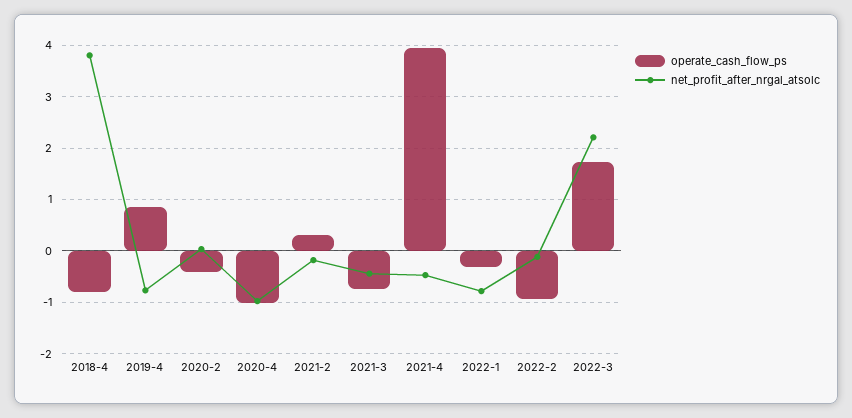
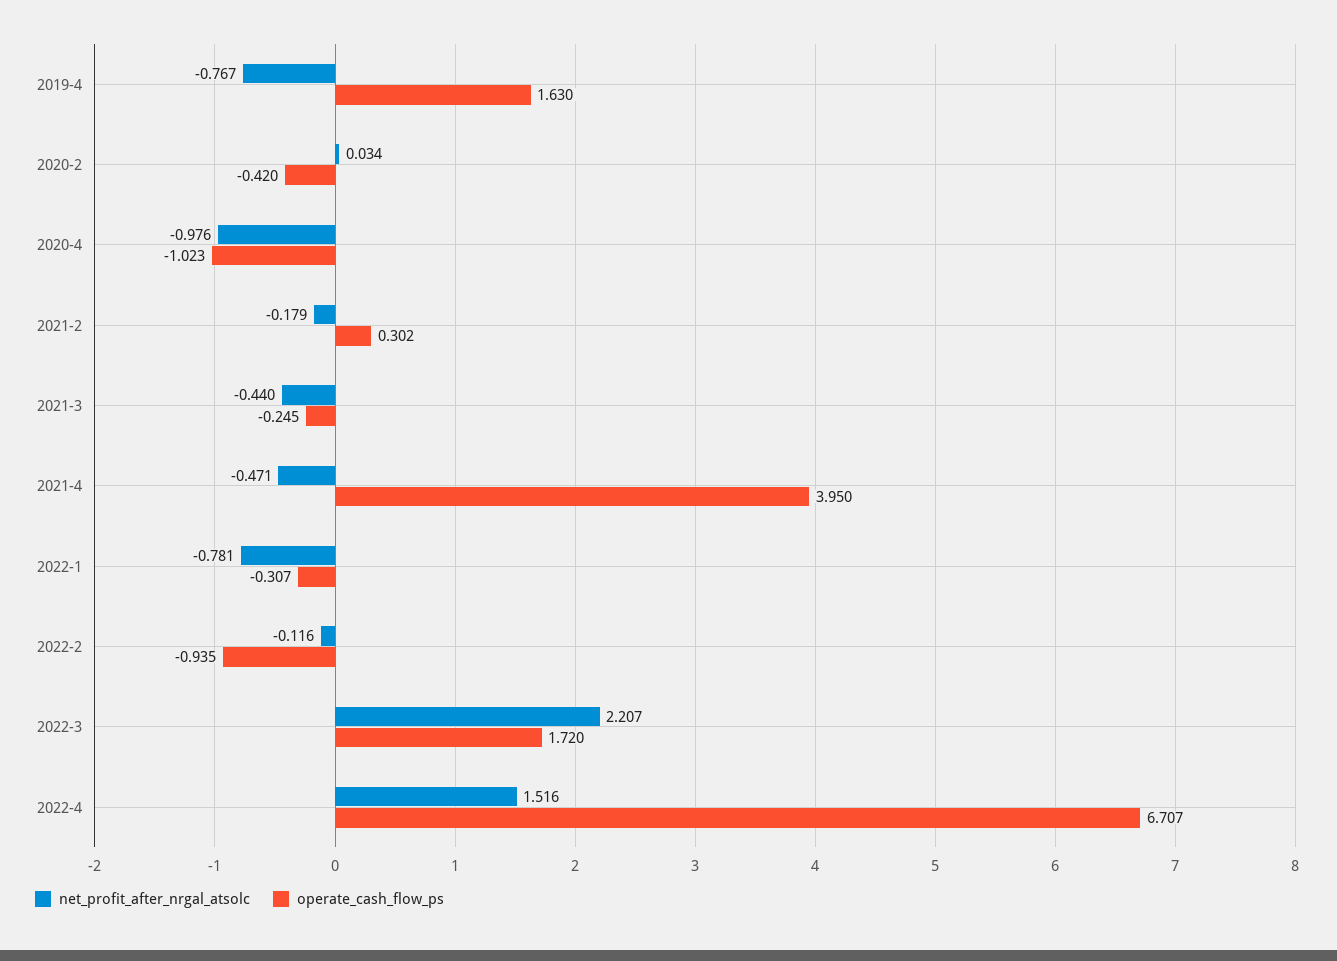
operate_cash_flow_ps, 2018-4: -0.8 -> none
net_profit_after_nrgal_atsolc, 2018-4: 3.8 -> none
operate_cash_flow_ps, 2019-4: 0.8 -> 1.63
operate_cash_flow_ps, 2021-3: -0.8 -> -0.245
net_profit_after_nrgal_atsolc, 2022-4: none -> 1.516
operate_cash_flow_ps, 2022-4: none -> 6.707

